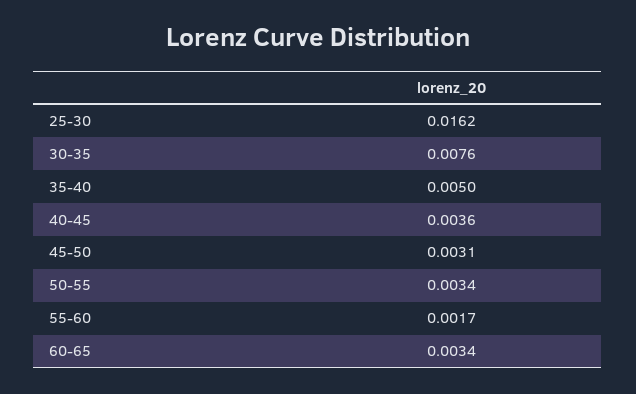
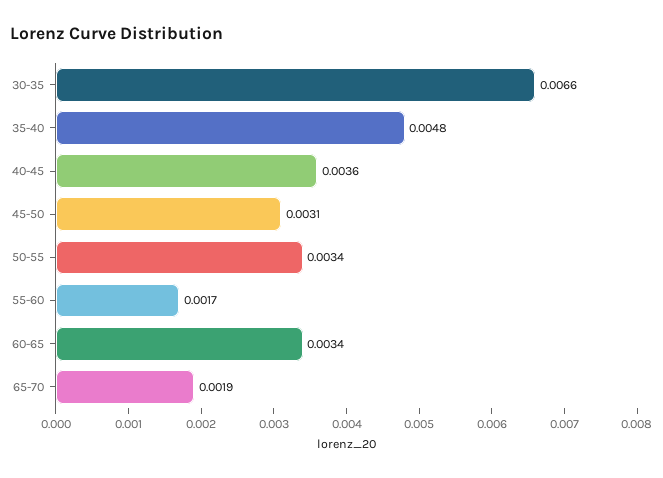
25-30: 0.0162 -> none
30-35: 0.0076 -> 0.0066
35-40: 0.005 -> 0.0048
65-70: none -> 0.0019

